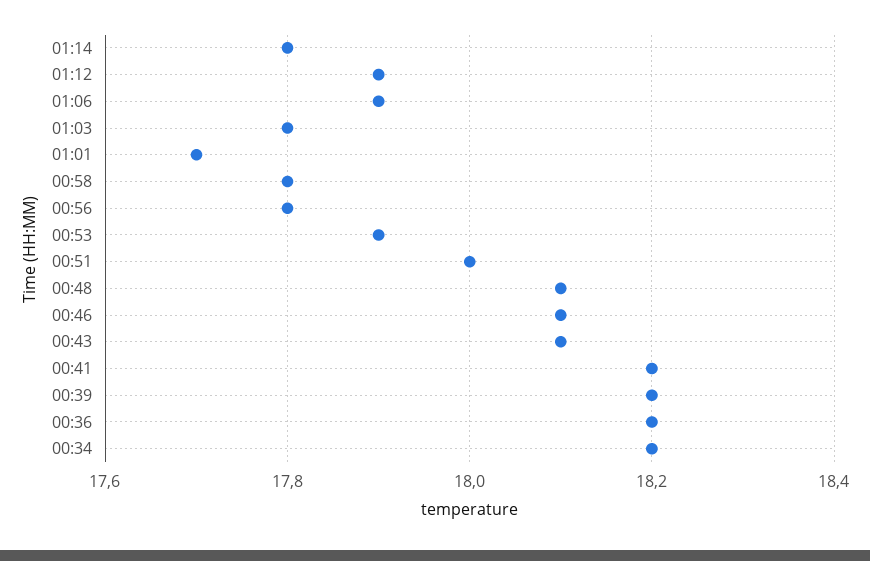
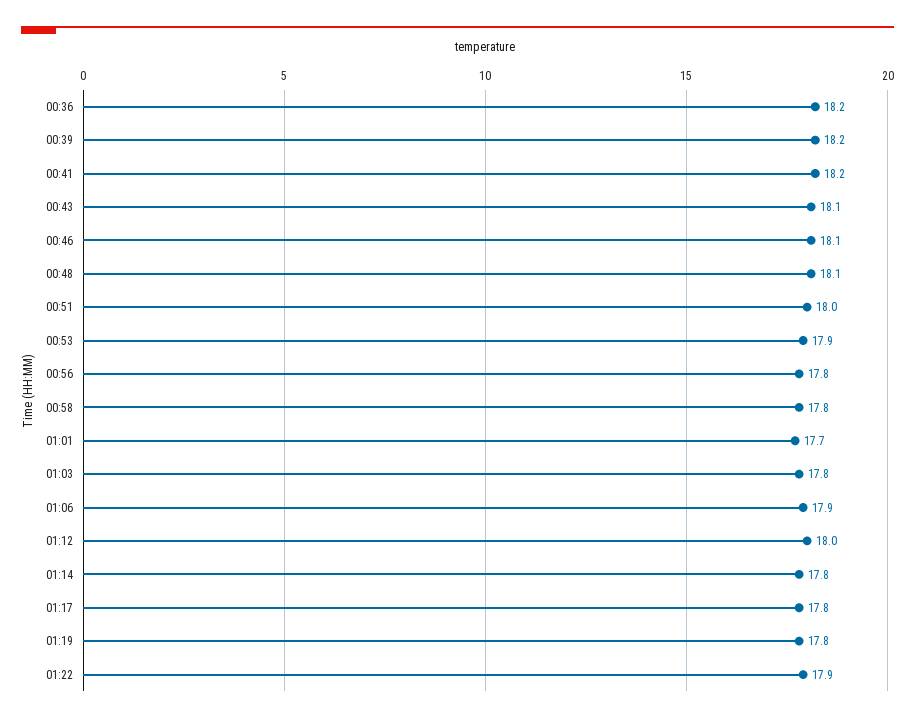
01:12: 17.9 -> 18
00:34: 18.2 -> none
01:17: none -> 17.8
01:19: none -> 17.8
01:22: none -> 17.9

